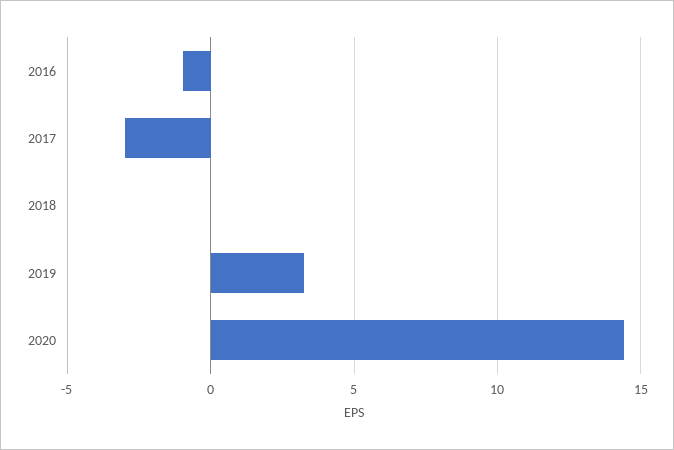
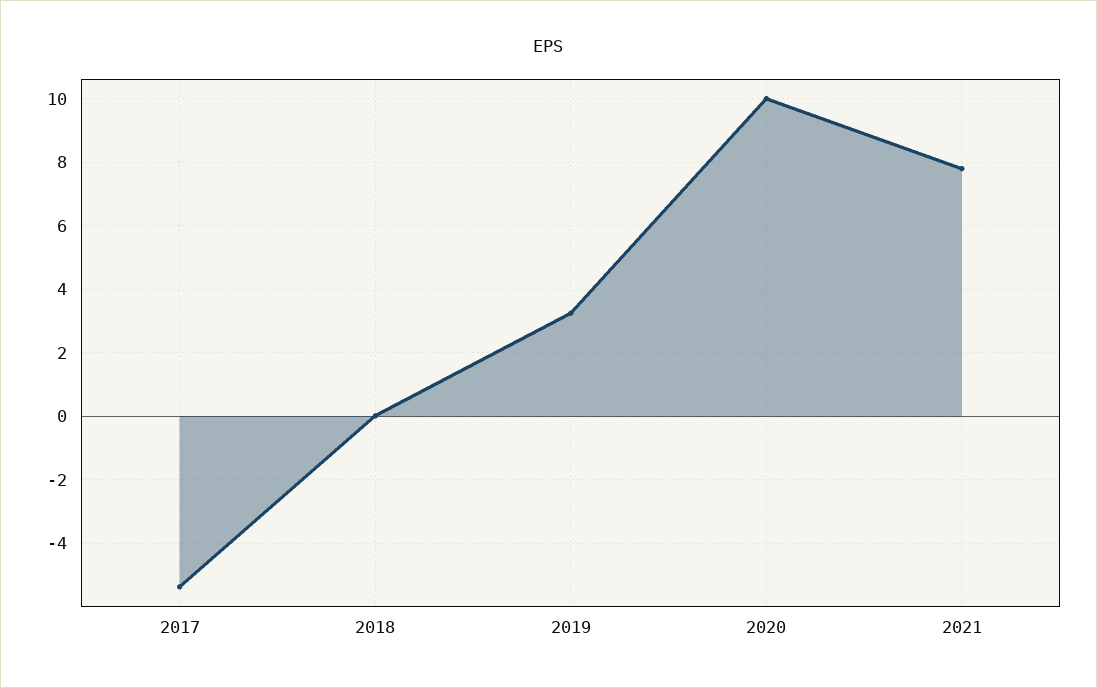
2016: -1 -> none
2017: -3 -> -5.4
2020: 14.5 -> 10
2021: none -> 7.8

